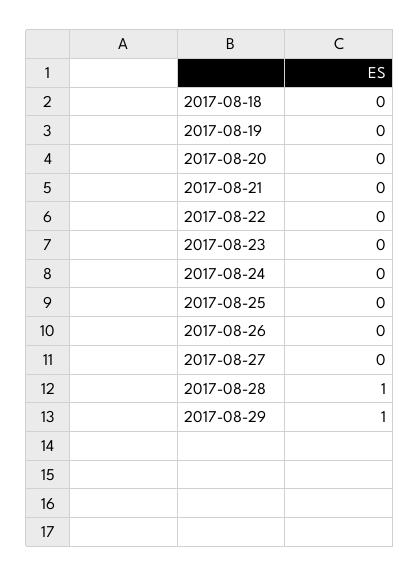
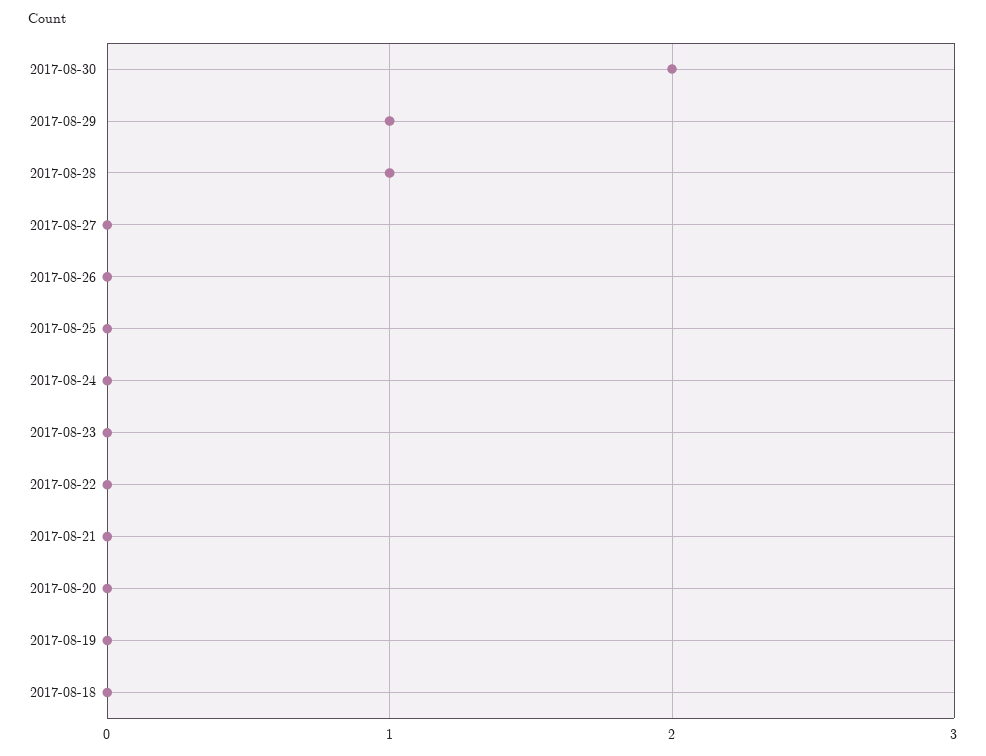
2017-08-30: none -> 2

